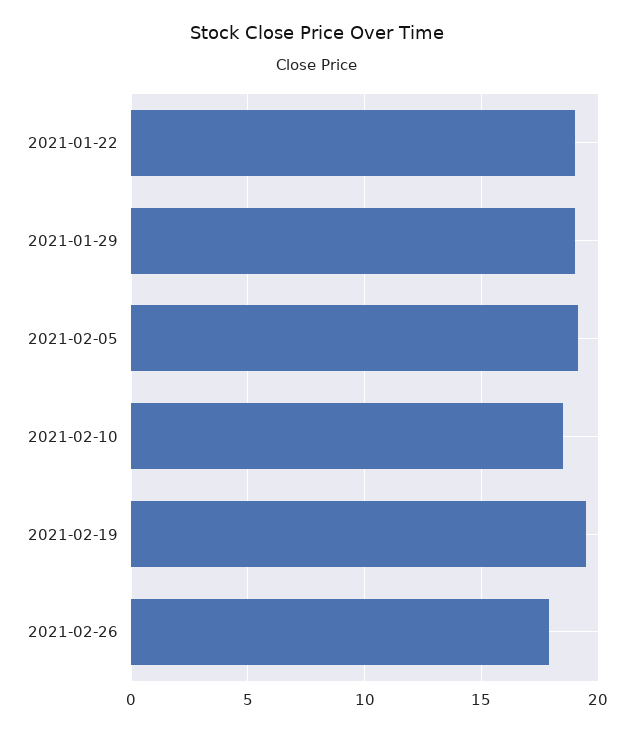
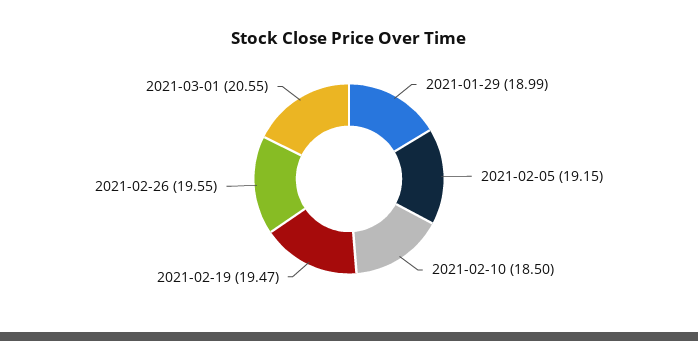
2021-01-22: 19 -> none
2021-02-26: 18 -> 19.55
2021-03-01: none -> 20.55

